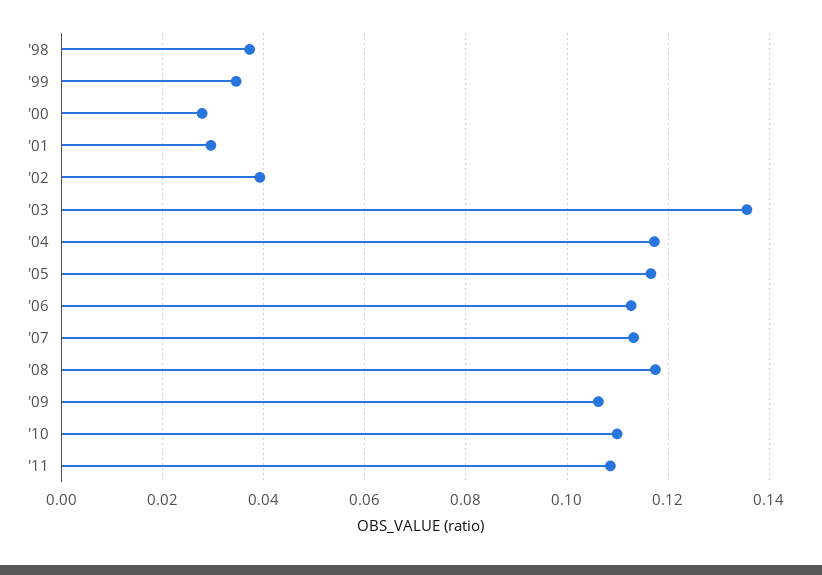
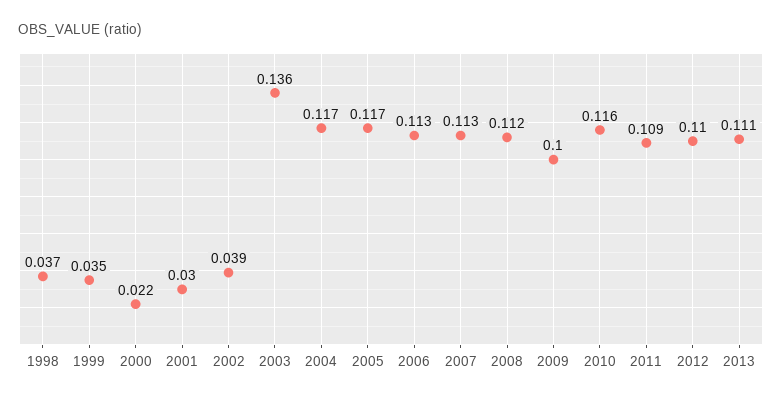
'00: 0.028 -> 0.022
'08: 0.118 -> 0.112
'09: 0.106 -> 0.1
'10: 0.11 -> 0.116
2012: none -> 0.11
2013: none -> 0.111

